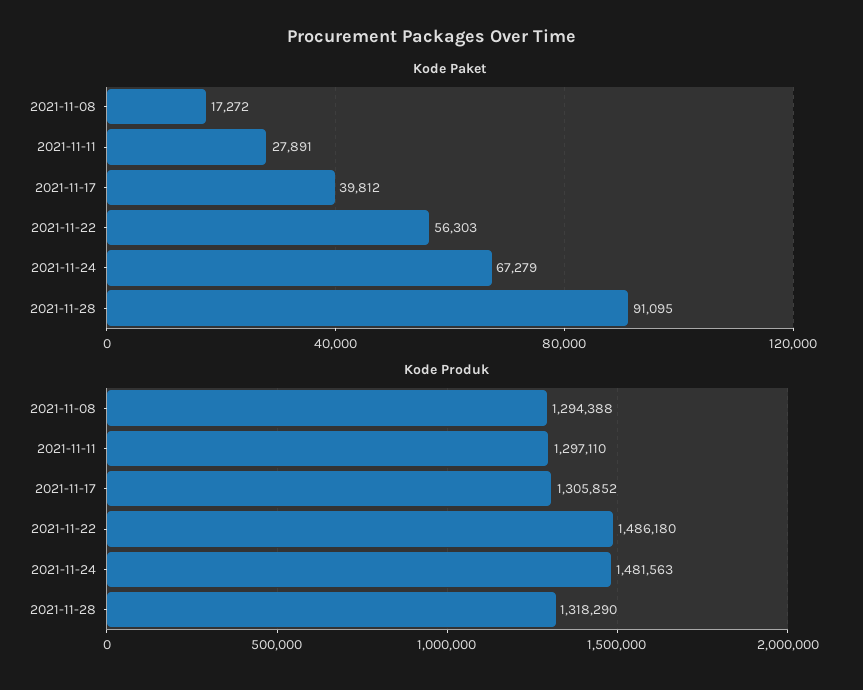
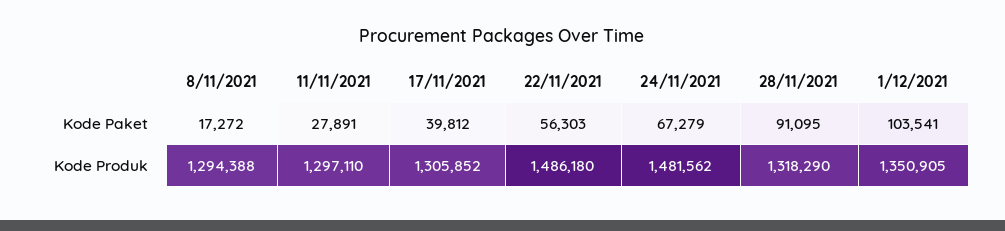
Kode Produk, 2021-11-24: 1481563 -> 1481562
Kode Paket, 1/12/2021: none -> 103541
Kode Produk, 1/12/2021: none -> 1350905

